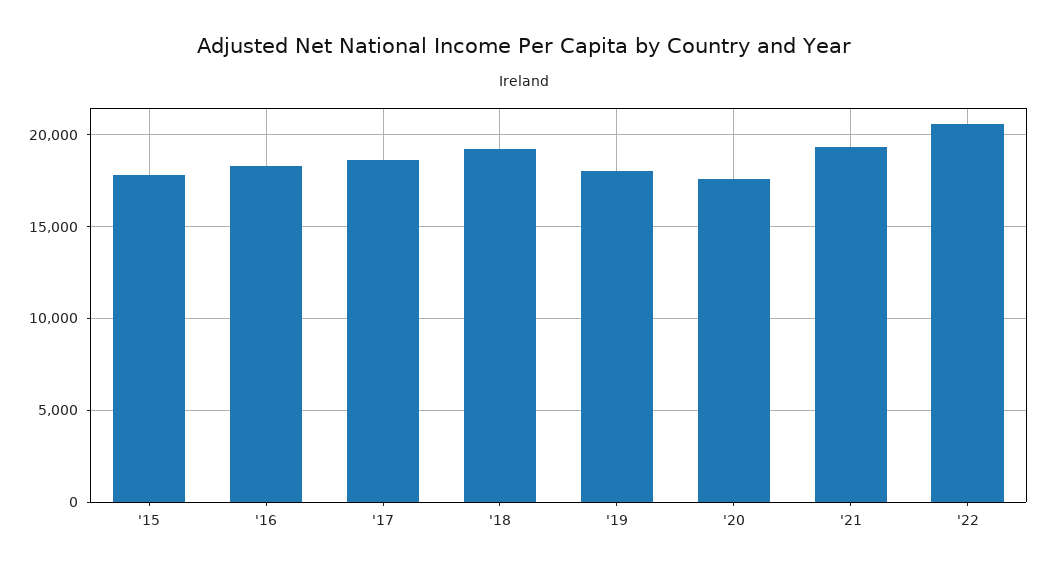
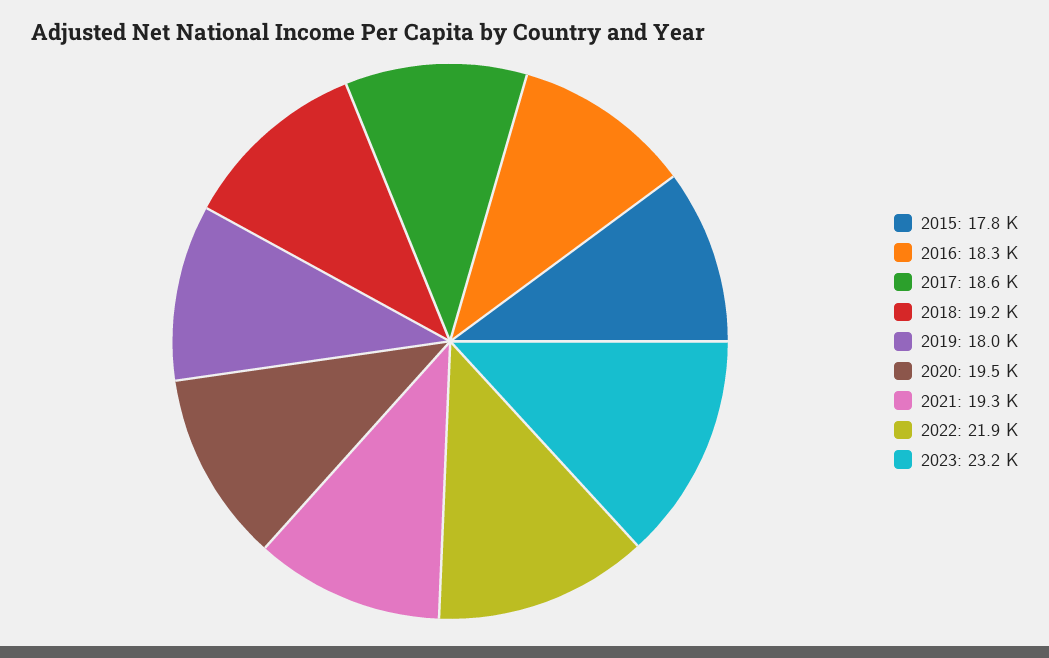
'20: 17500 -> 19500
'22: 20500 -> 21900
2023: none -> 23200

